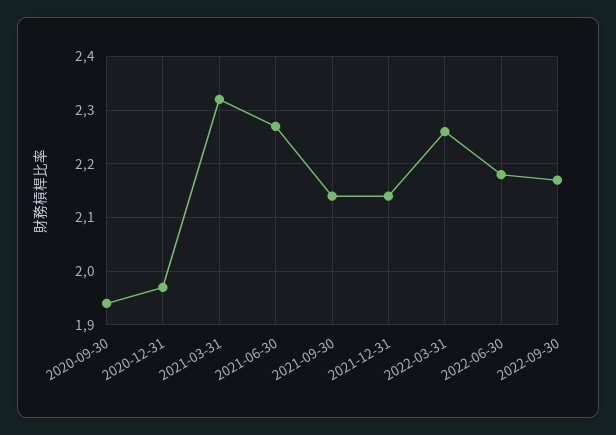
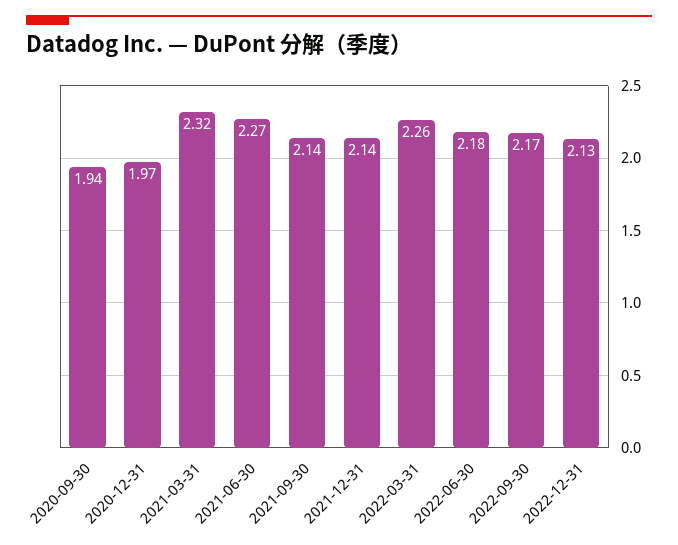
2022-12-31: none -> 2.13

